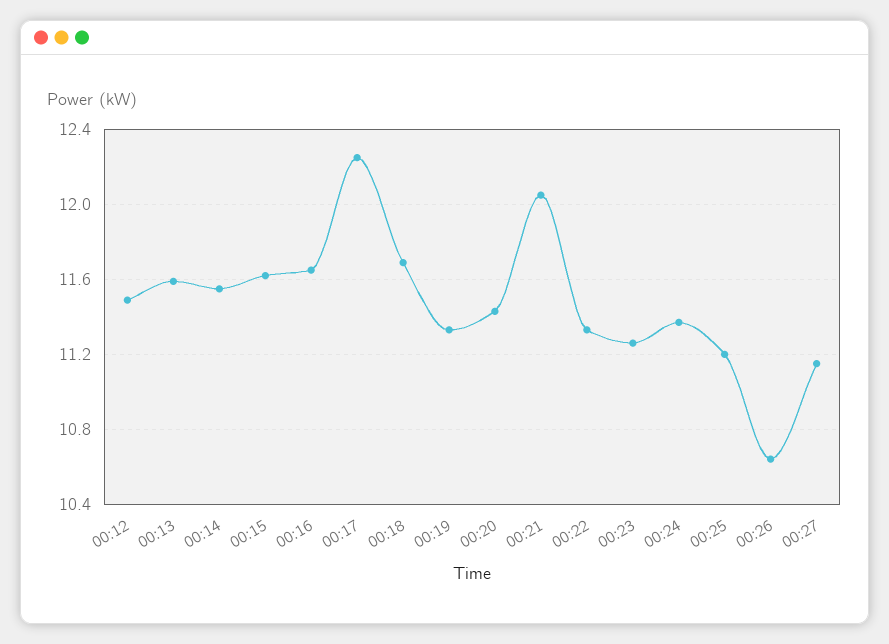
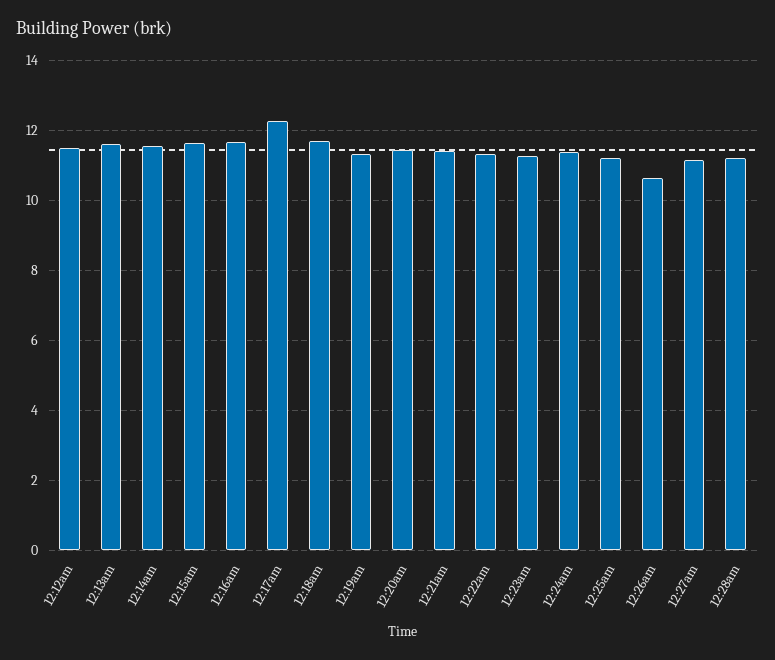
00:21: 12.05 -> 11.4
12:28am: none -> 11.2

